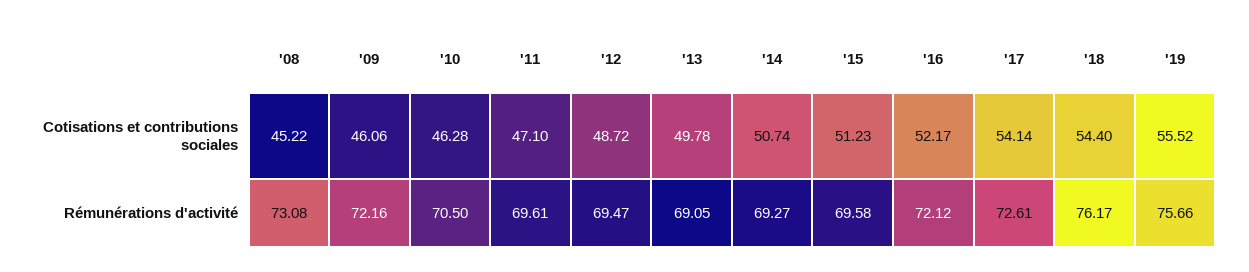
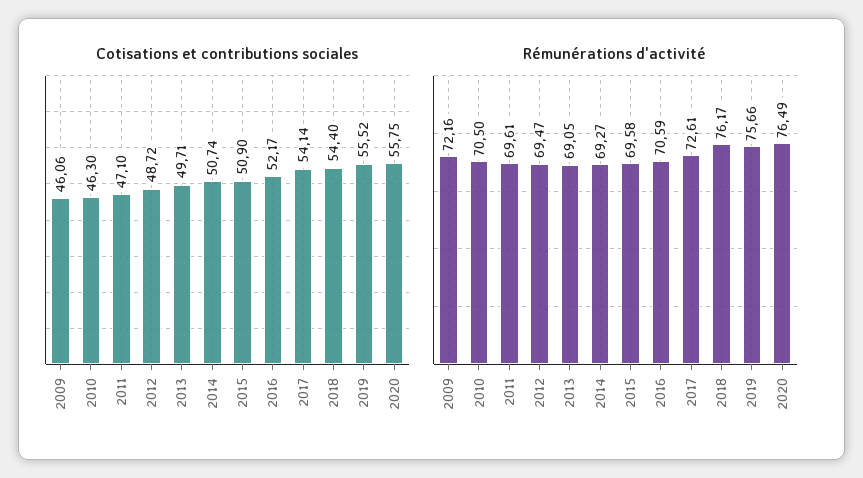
Cotisations et contributions sociales, '08: 45.22 -> none
Cotisations et contributions sociales, '10: 46.28 -> 46.3
Cotisations et contributions sociales, '13: 49.78 -> 49.71
Cotisations et contributions sociales, '15: 51.23 -> 50.9
Rémunérations d'activité, '08: 73.08 -> none
Rémunérations d'activité, '16: 72.12 -> 70.59
Cotisations et contributions sociales, 2020: none -> 55.75
Rémunérations d'activité, 2020: none -> 76.49

